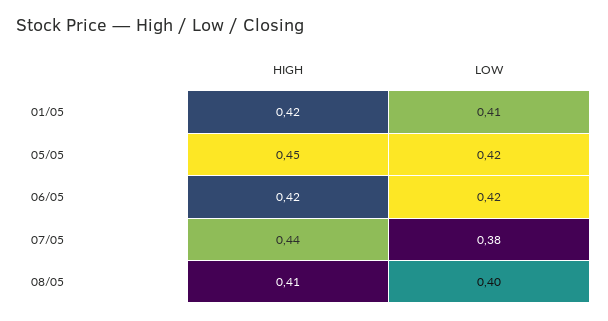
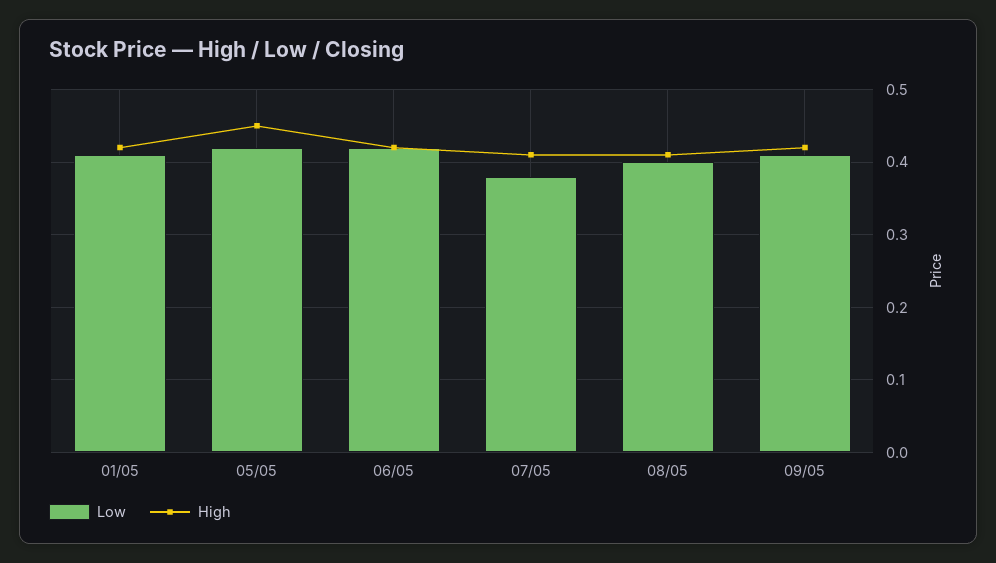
HIGH, 07/05: 0.44 -> 0.41
LOW, 09/05: none -> 0.41
HIGH, 09/05: none -> 0.42

